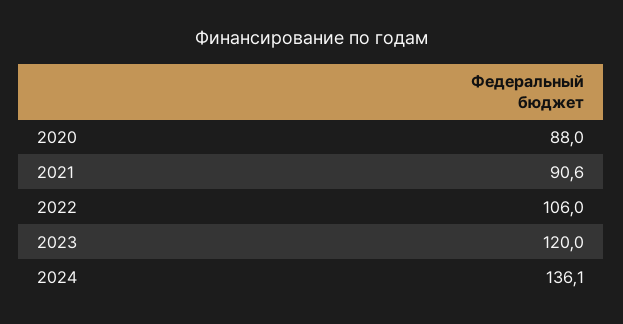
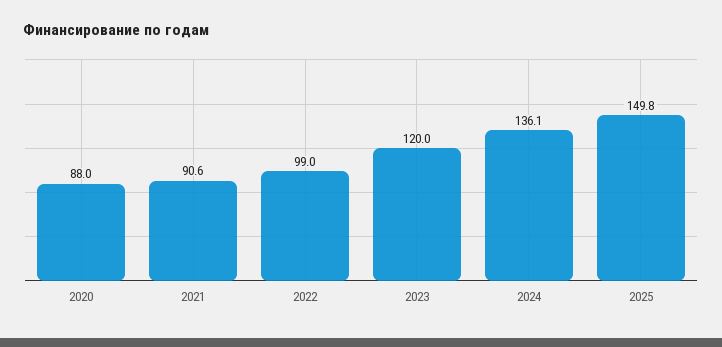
2022: 106 -> 99
2025: none -> 149.8

